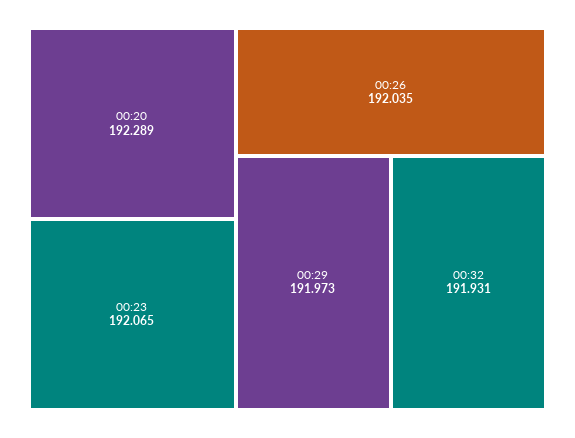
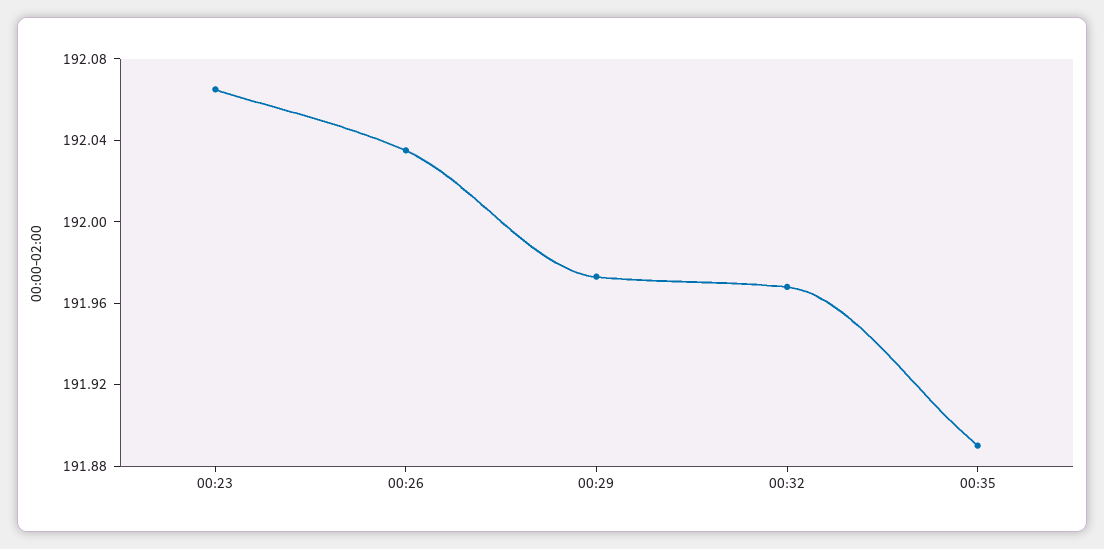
00:20: 192.289 -> none
00:32: 191.931 -> 191.97
00:35: none -> 191.89

